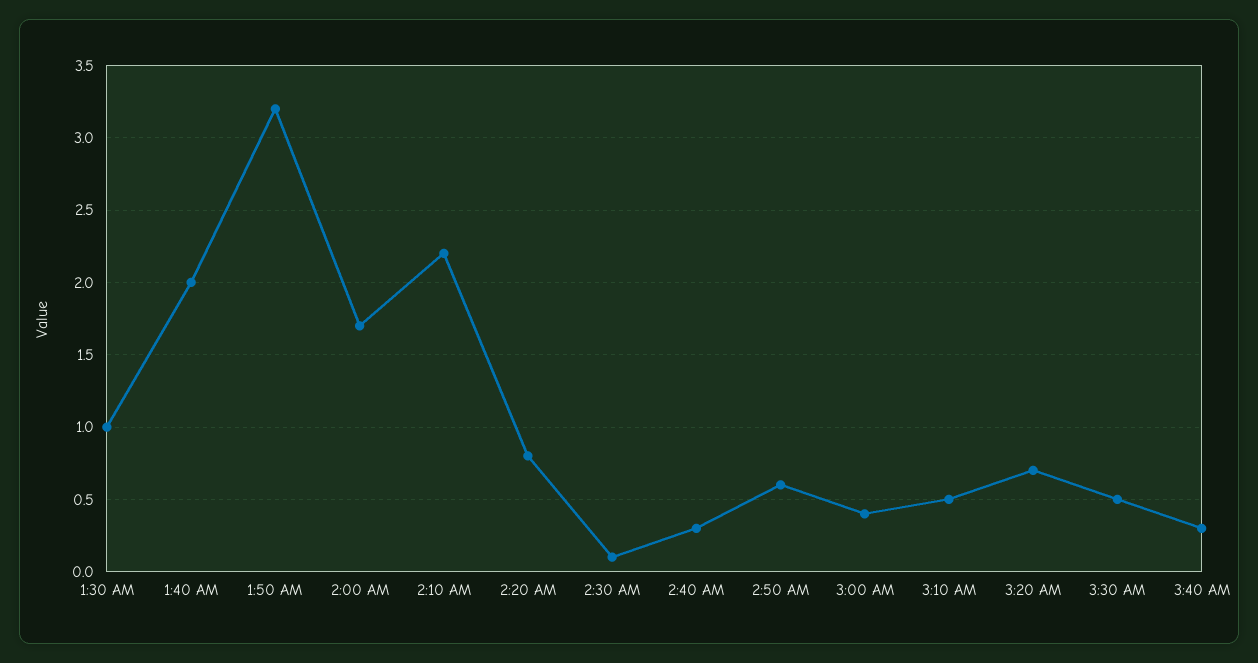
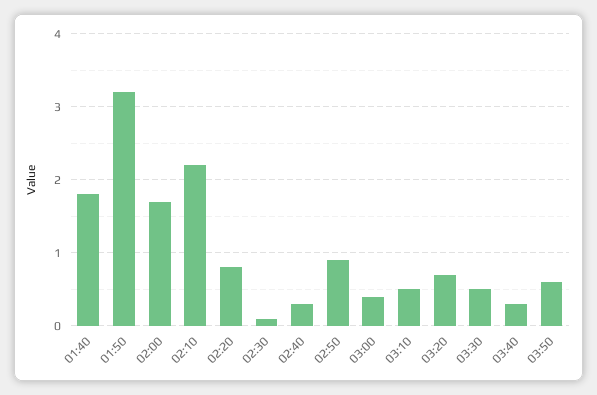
1:30 AM: 1 -> none
1:40 AM: 2 -> 1.8
2:50 AM: 0.6 -> 0.9
03:50: none -> 0.6

